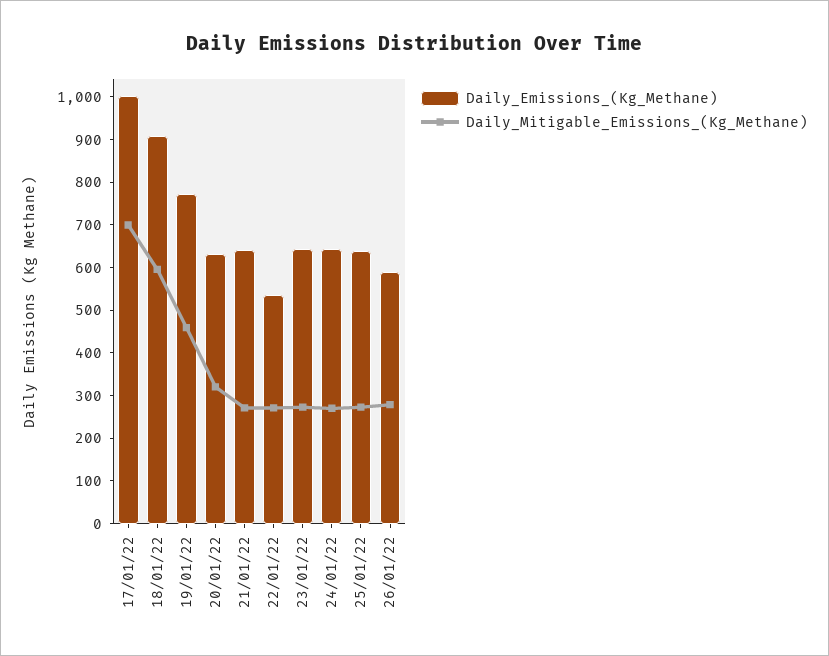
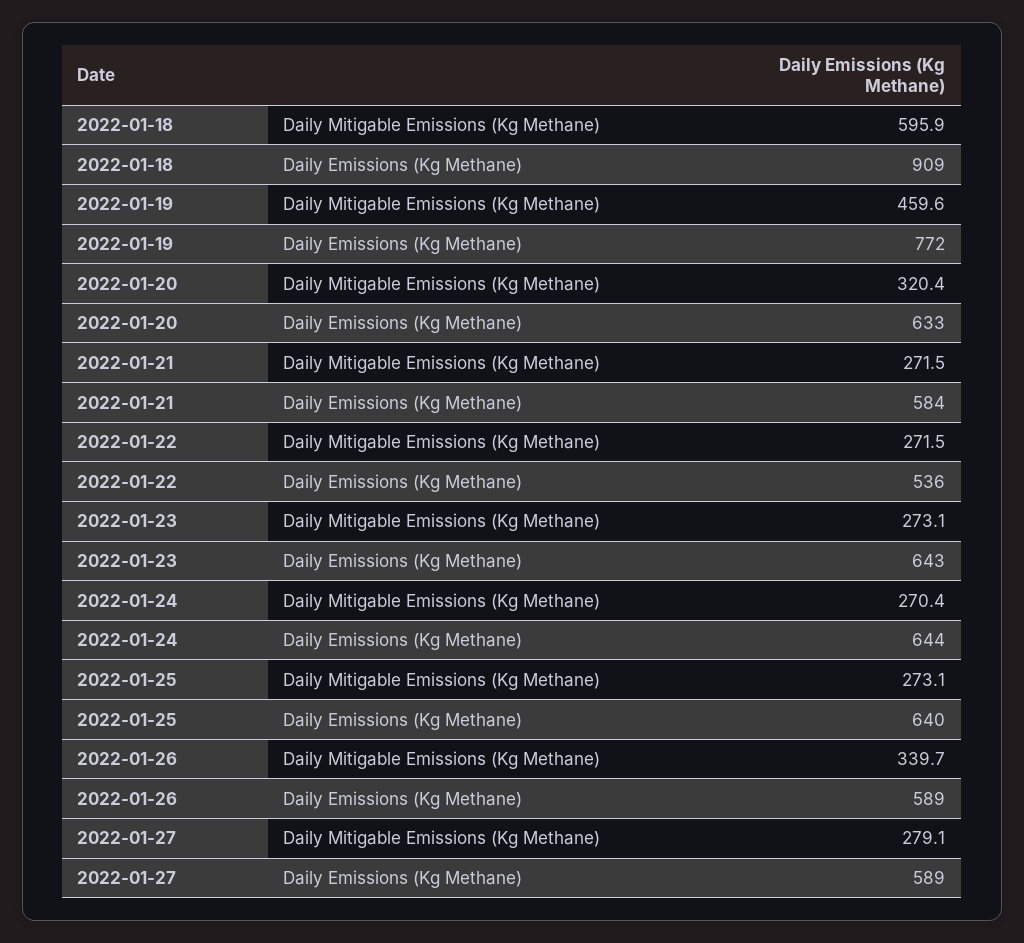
Daily_Emissions_(Kg_Methane), 17/01/22: 1000 -> none
Daily_Mitigable_Emissions_(Kg_Methane), 17/01/22: 700 -> none
Daily_Emissions_(Kg_Methane), 21/01/22: 640 -> 584
Daily_Mitigable_Emissions_(Kg_Methane), 26/01/22: 280 -> 339.7
Daily_Mitigable_Emissions_(Kg_Methane), 2022-01-27: none -> 279.1
Daily_Emissions_(Kg_Methane), 2022-01-27: none -> 589

